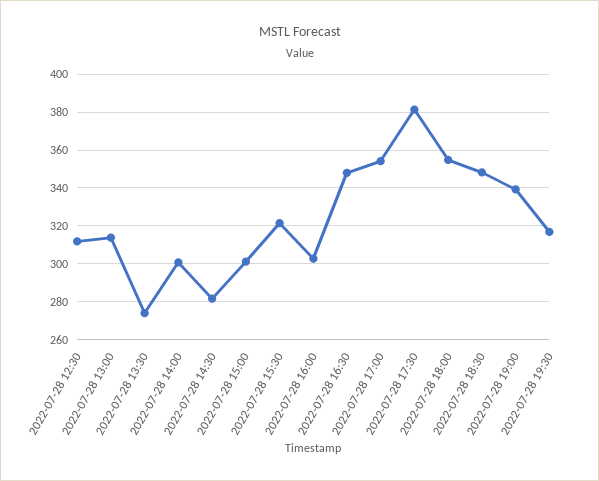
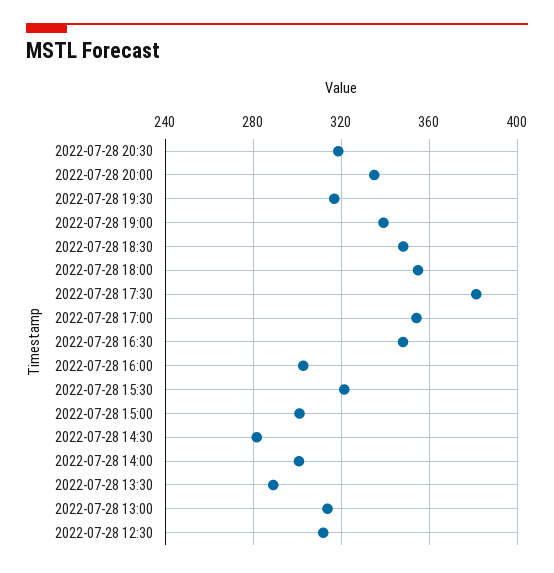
2022-07-28 13:30: 275 -> 290
2022-07-28 20:30: none -> 320
2022-07-28 20:00: none -> 335

